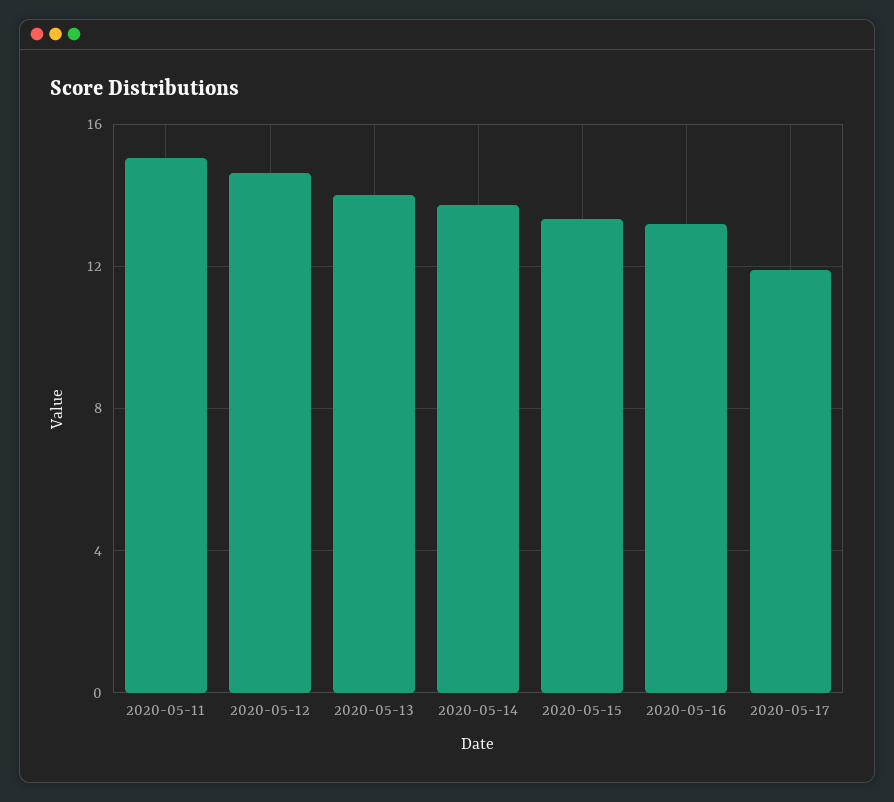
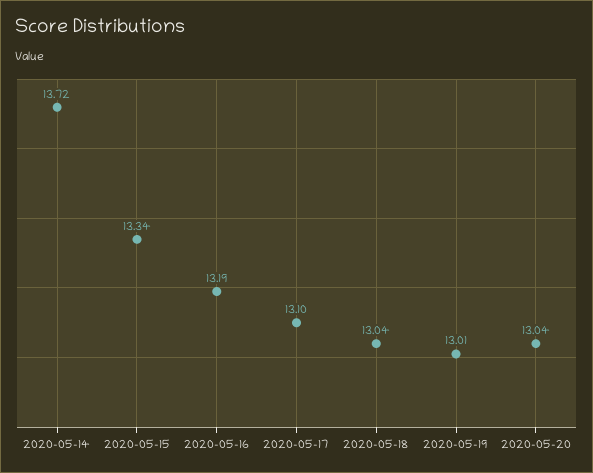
2020-05-11: 15 -> none
2020-05-12: 14.5 -> none
2020-05-13: 14 -> none
2020-05-17: 12 -> 13.1
2020-05-18: none -> 13.04
2020-05-19: none -> 13.01
2020-05-20: none -> 13.04

